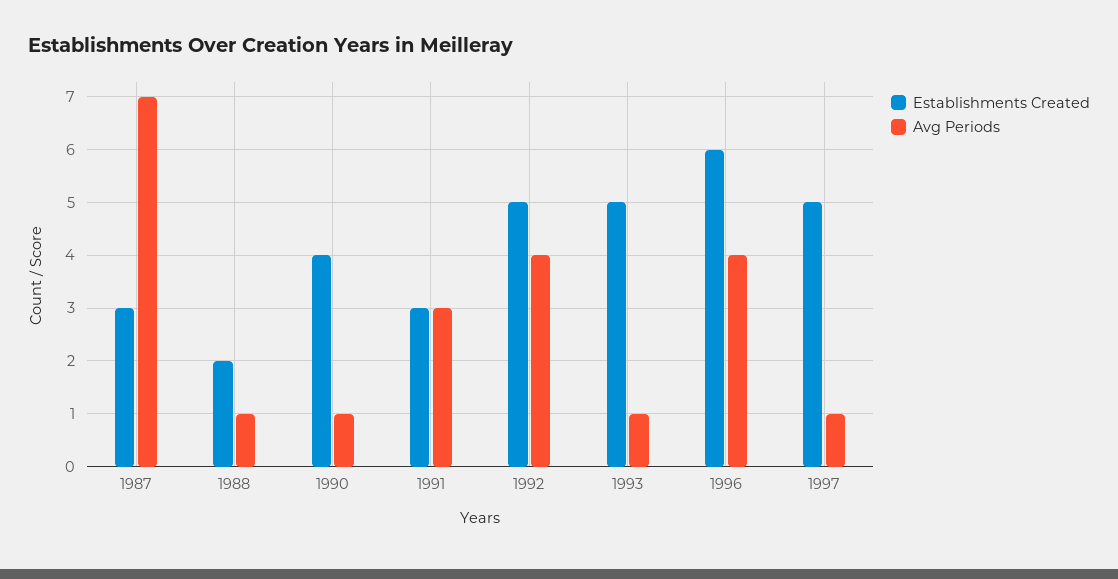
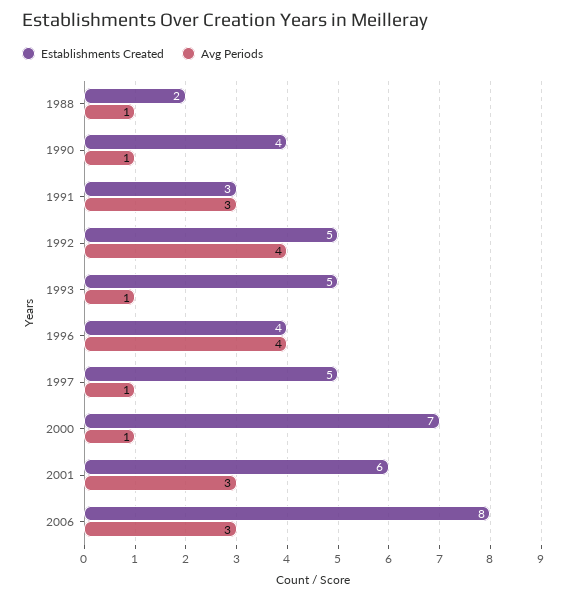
Establishments Created, 1987: 3 -> none
Avg Periods, 1987: 7 -> none
Establishments Created, 1996: 6 -> 4
Establishments Created, 2000: none -> 7
Avg Periods, 2000: none -> 1
Establishments Created, 2001: none -> 6
Avg Periods, 2001: none -> 3
Establishments Created, 2006: none -> 8
Avg Periods, 2006: none -> 3

